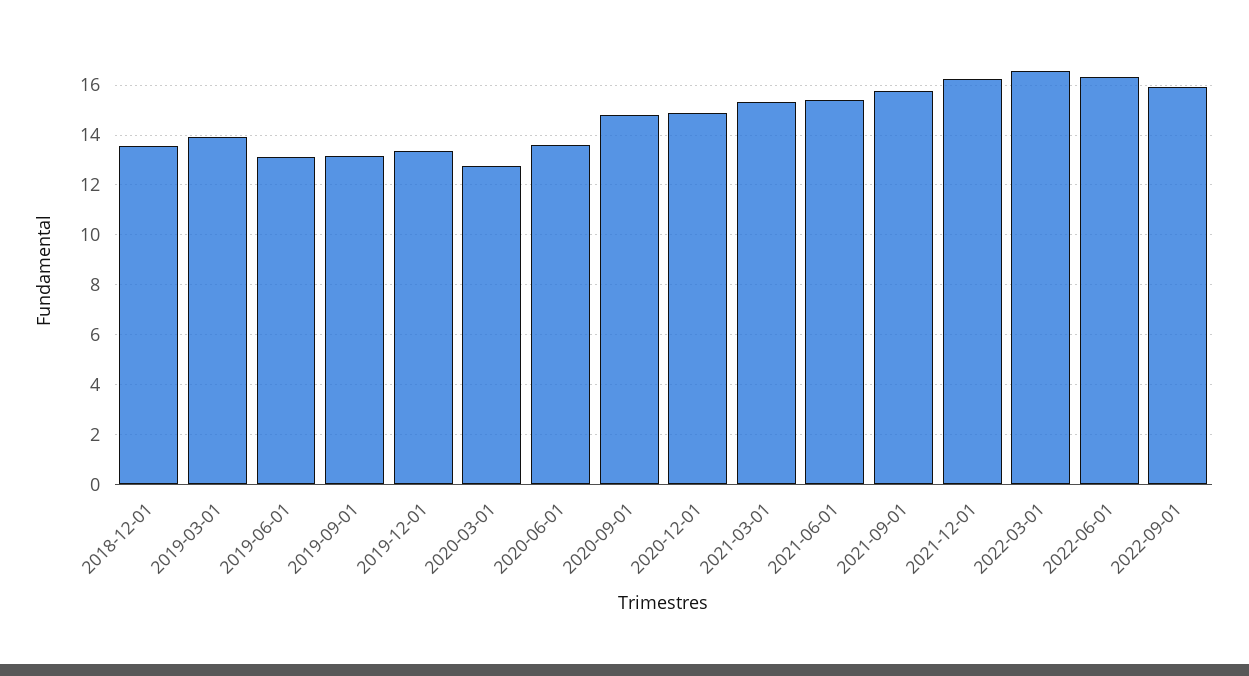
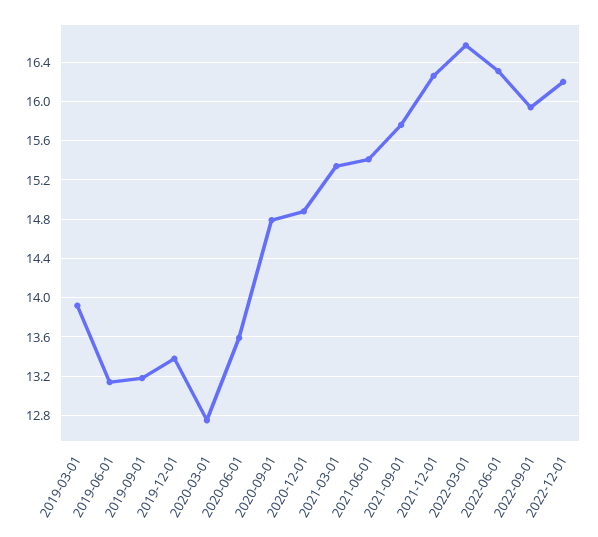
2018-12-01: 13.5 -> none
2022-12-01: none -> 16.2

